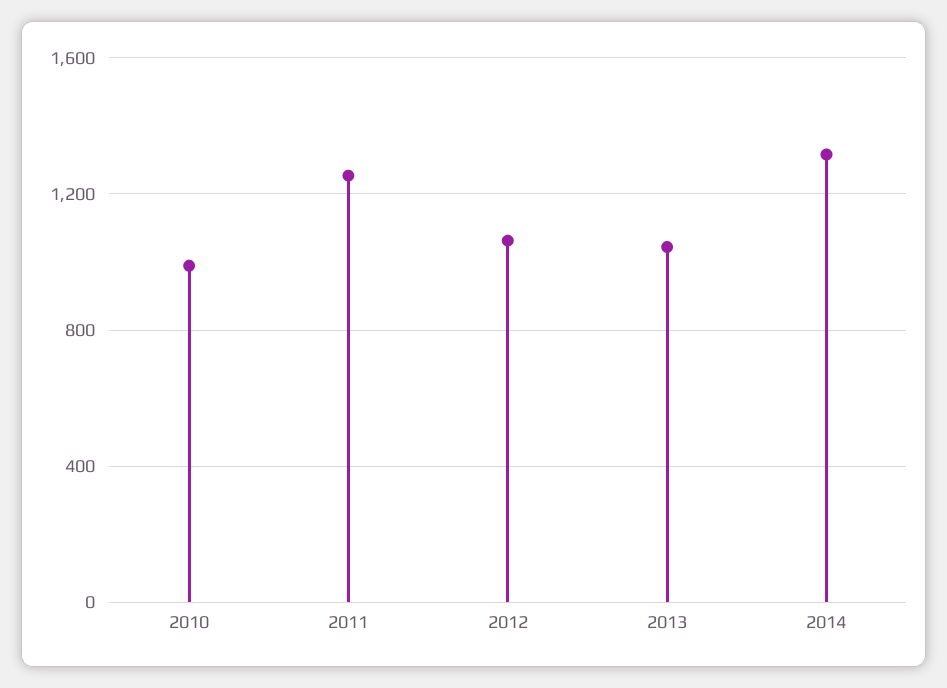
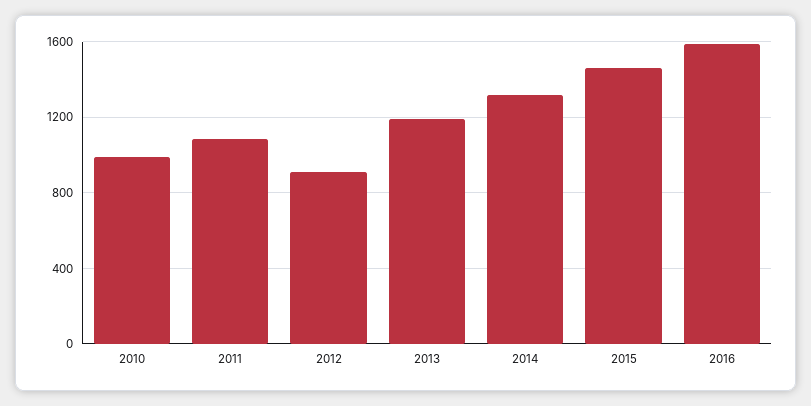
2011: 1250 -> 1100
2012: 1050 -> 900
2013: 1050 -> 1200
2015: none -> 1450
2016: none -> 1600

